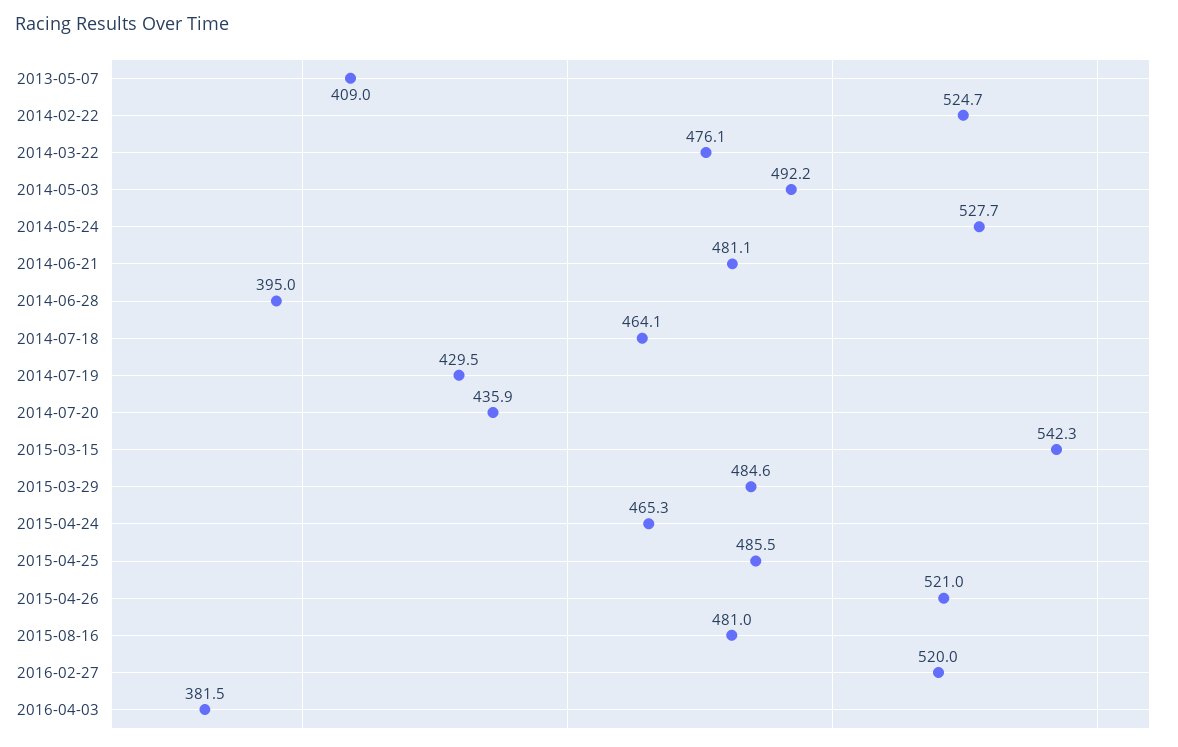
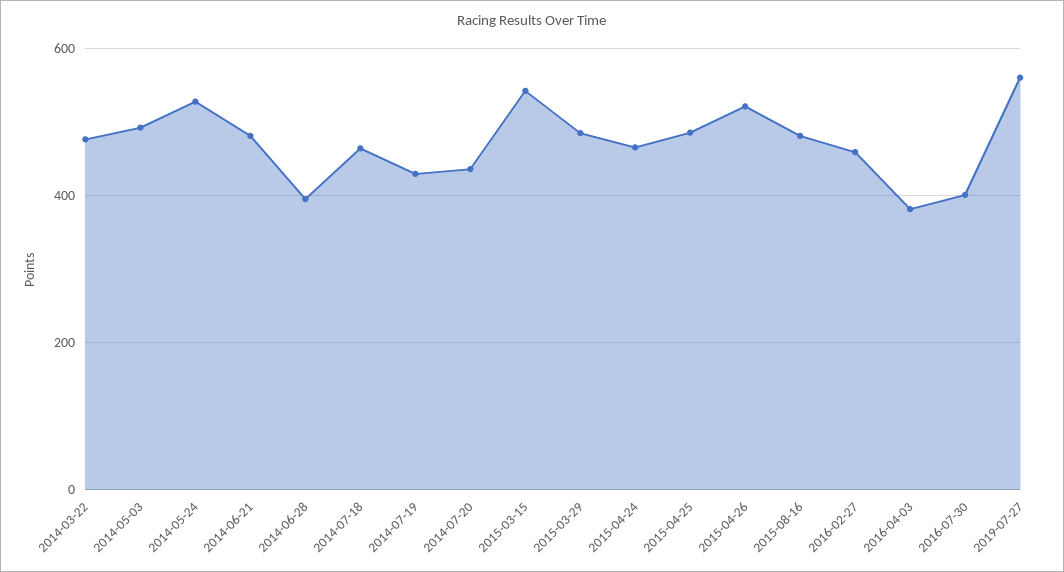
2013-05-07: 409 -> none
2014-02-22: 524.7 -> none
2016-02-27: 520 -> 460
2016-07-30: none -> 400
2019-07-27: none -> 560

